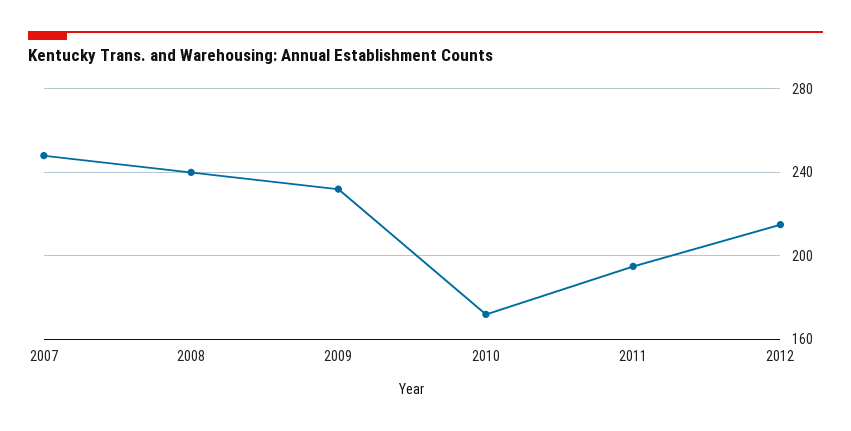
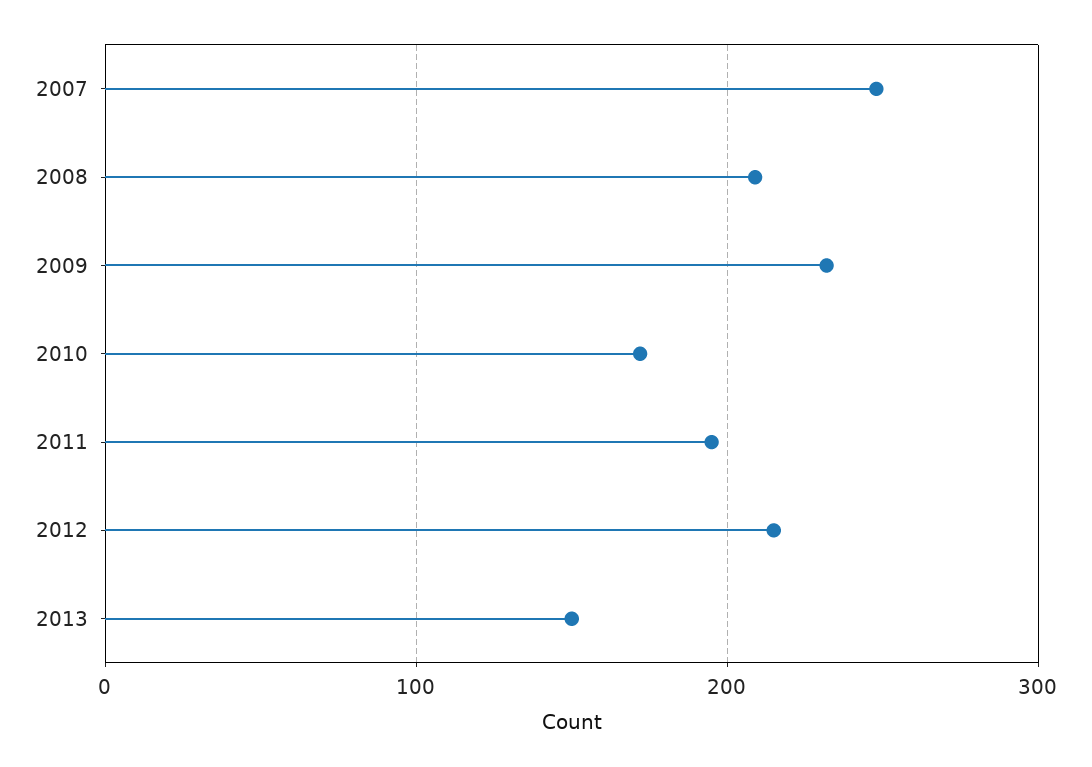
2008: 240 -> 210
2013: none -> 150

